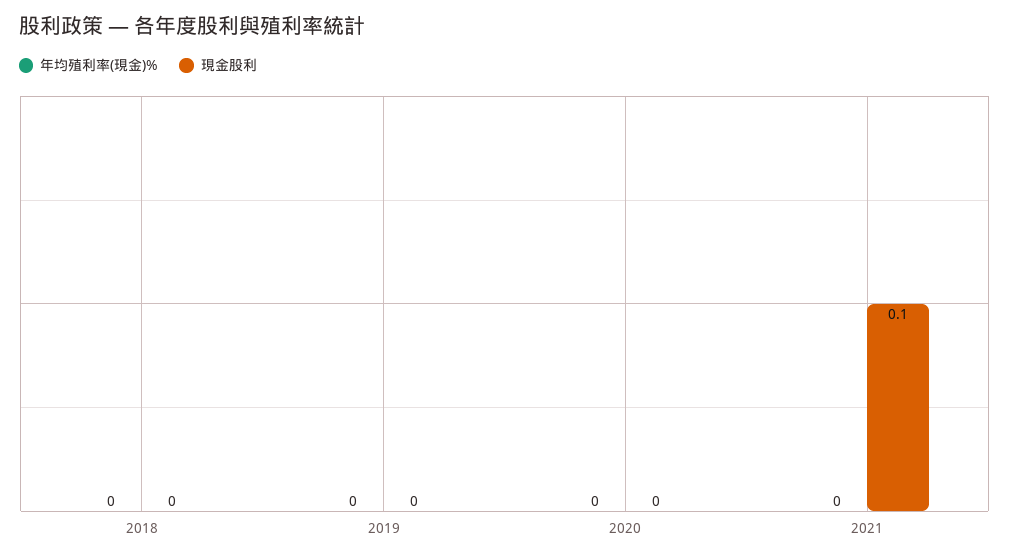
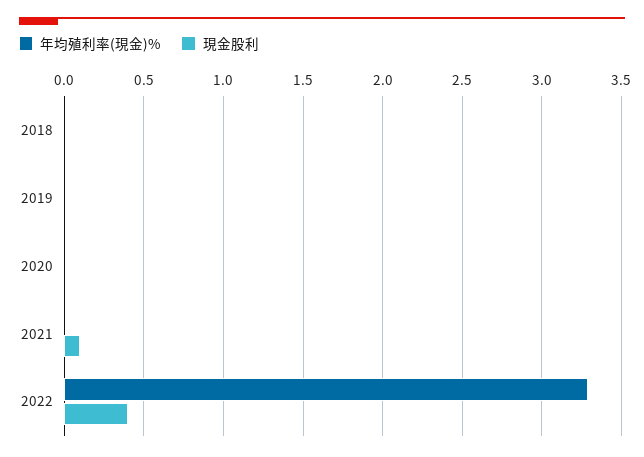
年均殖利率(現金)%, 2022: none -> 3.3
現金股利, 2022: none -> 0.4

